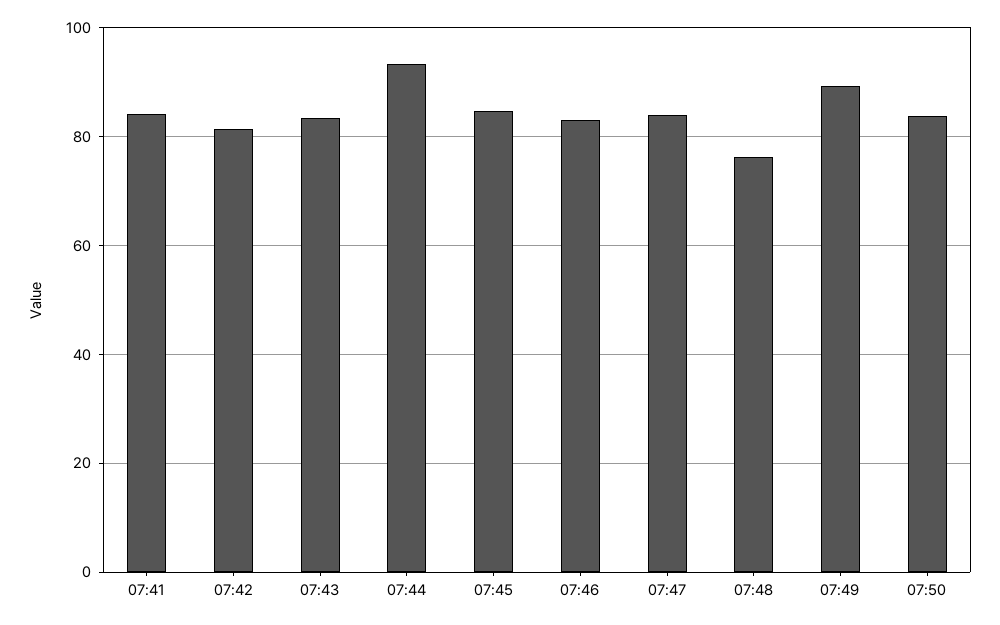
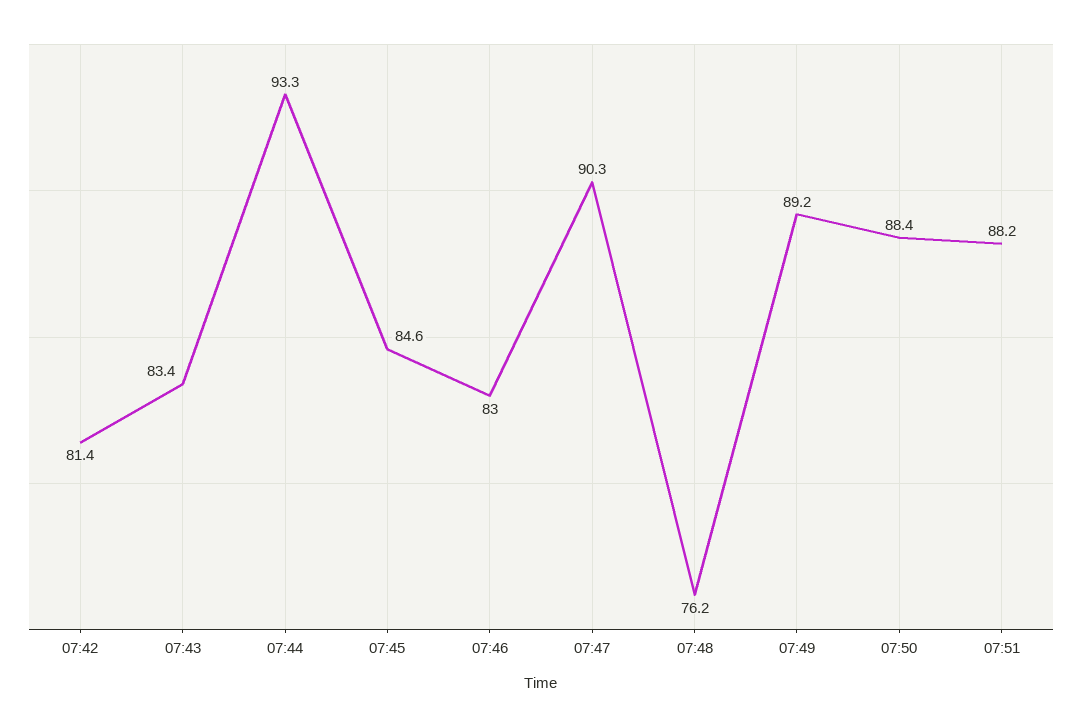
07:41: 84 -> none
07:47: 84 -> 90.3
07:50: 84 -> 88.4
07:51: none -> 88.2

